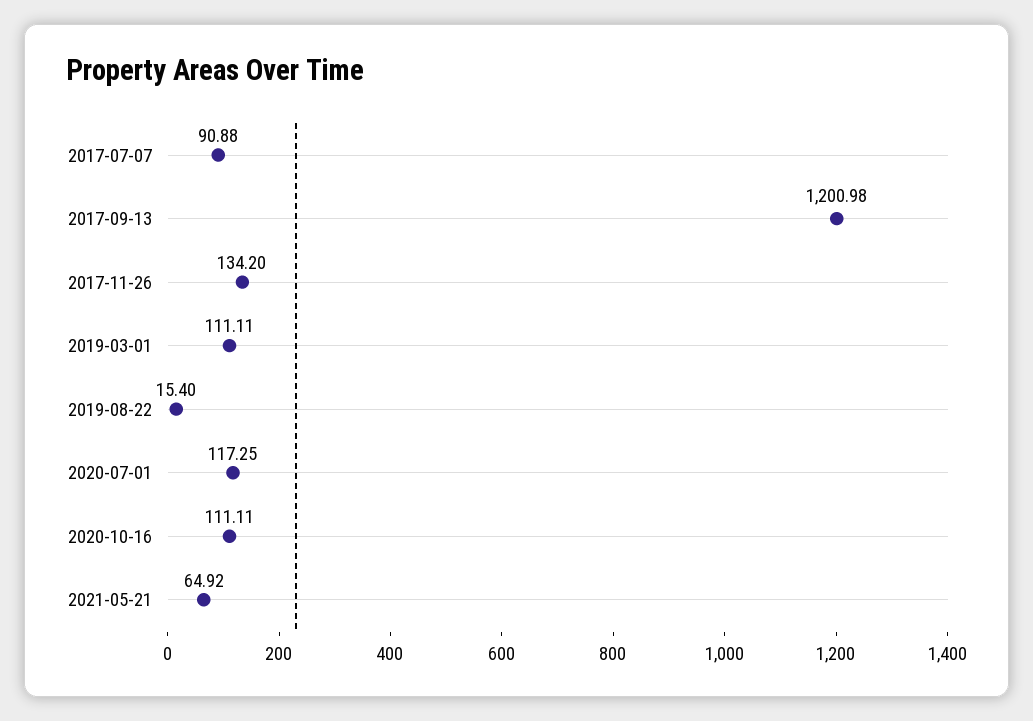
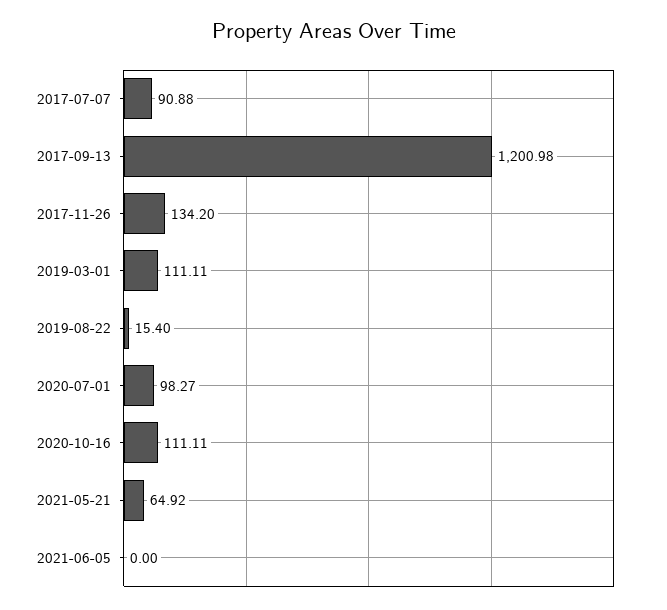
2020-07-01: 117.25 -> 98.27
2021-06-05: none -> 0

